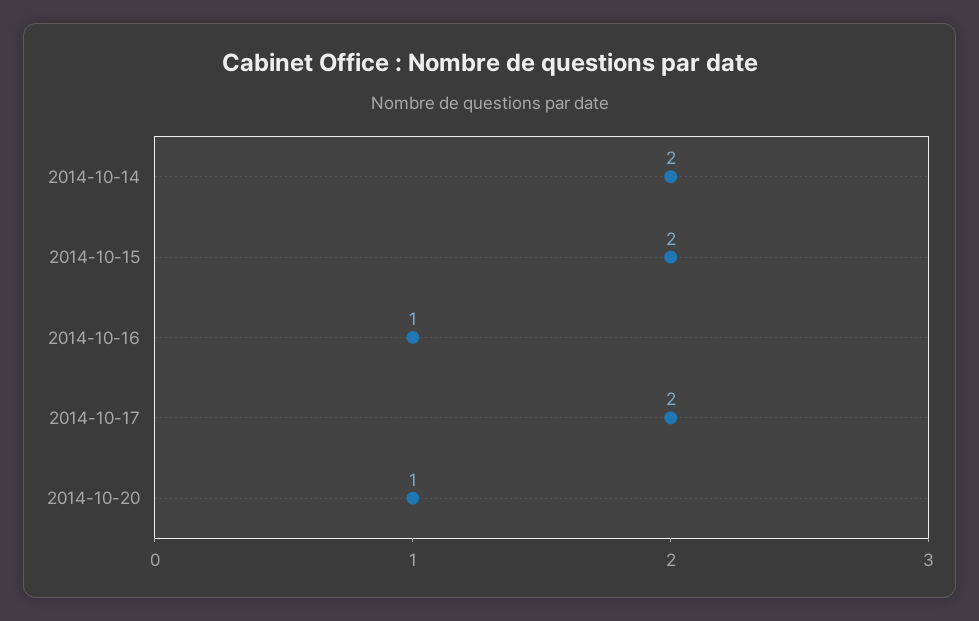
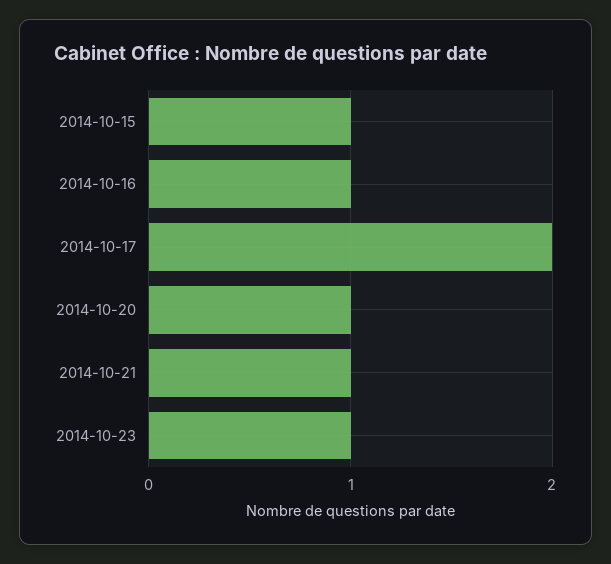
2014-10-14: 2 -> none
2014-10-15: 2 -> 1
2014-10-21: none -> 1
2014-10-23: none -> 1

